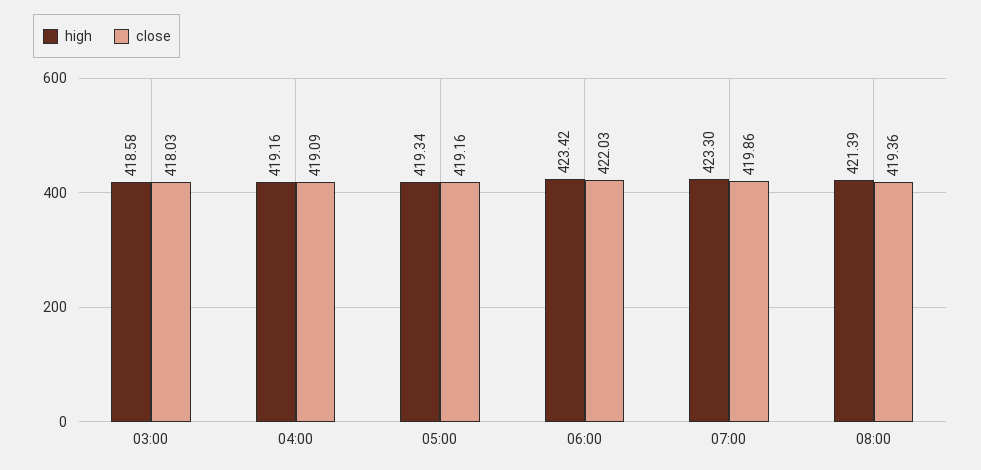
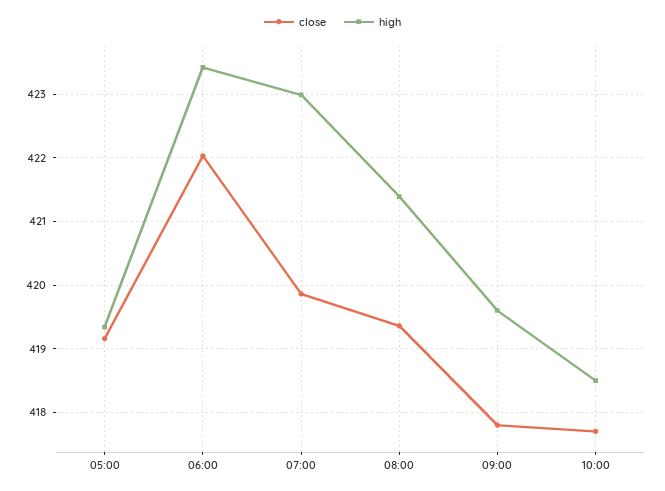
high, 03:00: 418.58 -> none
close, 03:00: 418.03 -> none
high, 04:00: 419.16 -> none
close, 04:00: 419.09 -> none
high, 07:00: 423.3 -> 423
close, 09:00: none -> 417.8
high, 09:00: none -> 419.6
close, 10:00: none -> 417.7
high, 10:00: none -> 418.5

